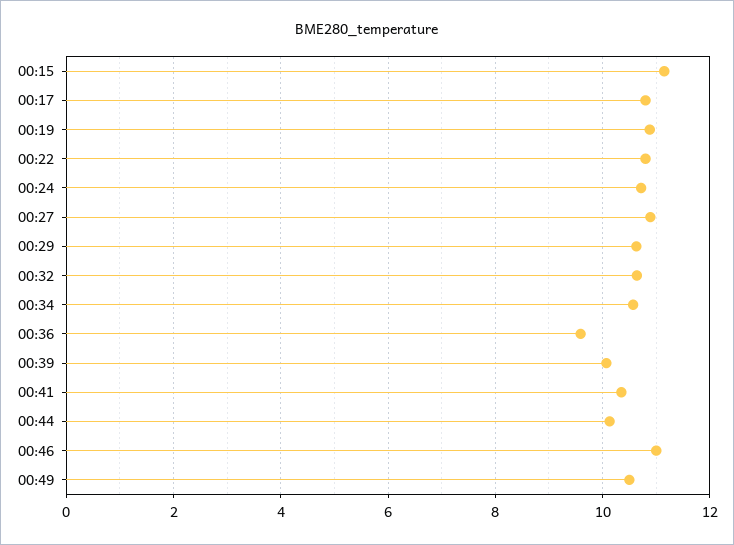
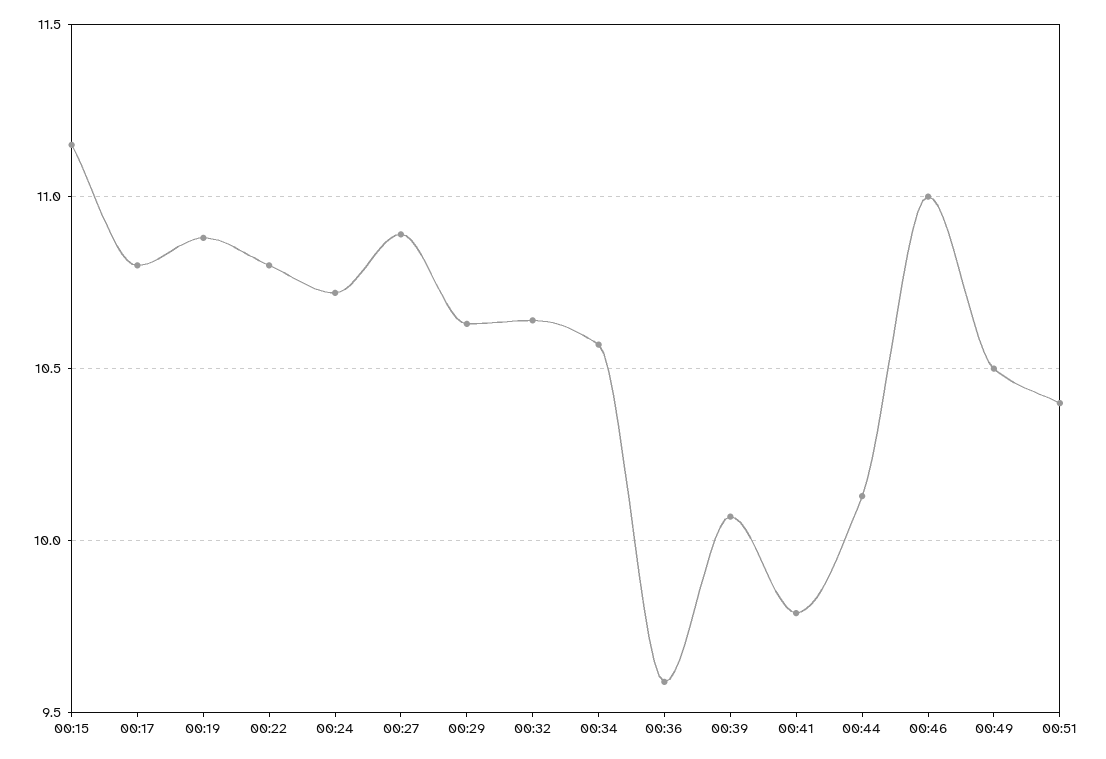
00:41: 10.4 -> 9.8
00:51: none -> 10.4

